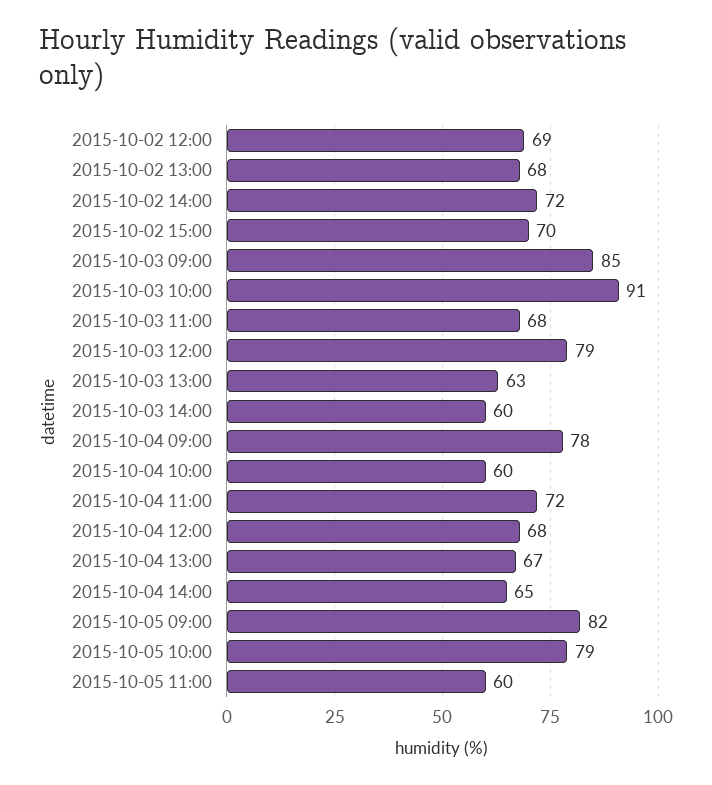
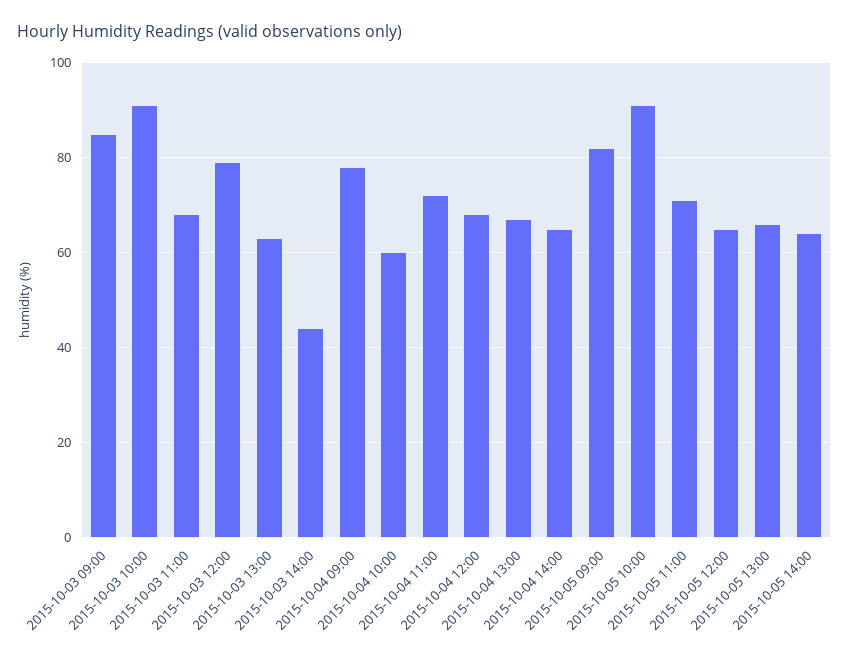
2015-10-02 12:00: 69 -> none
2015-10-02 13:00: 68 -> none
2015-10-02 14:00: 72 -> none
2015-10-02 15:00: 70 -> none
2015-10-03 14:00: 60 -> 45
2015-10-05 10:00: 79 -> 90
2015-10-05 11:00: 60 -> 70
2015-10-05 12:00: none -> 65
2015-10-05 13:00: none -> 65
2015-10-05 14:00: none -> 65

